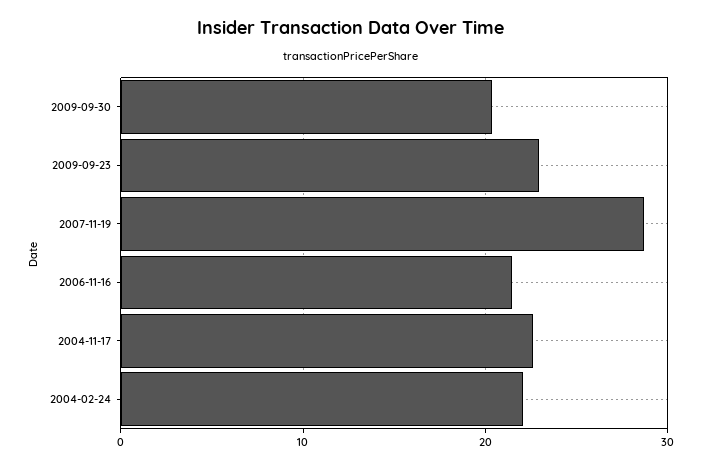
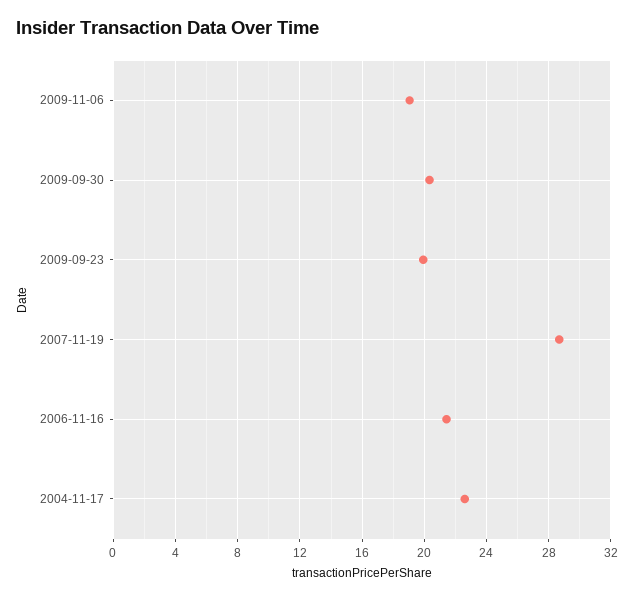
2009-09-23: 23 -> 20
2004-02-24: 22 -> none
2009-11-06: none -> 19

